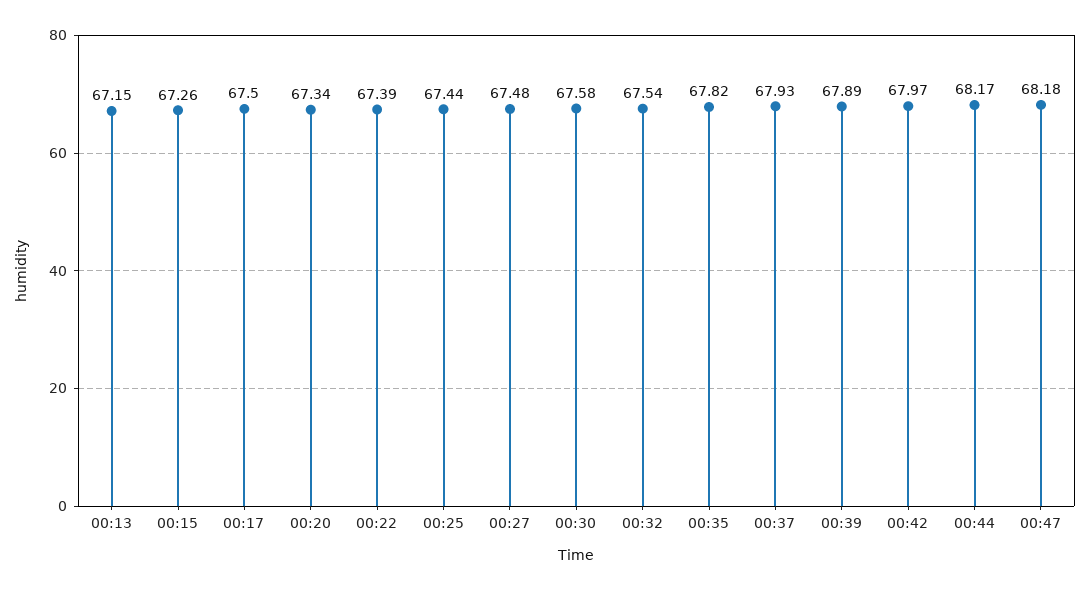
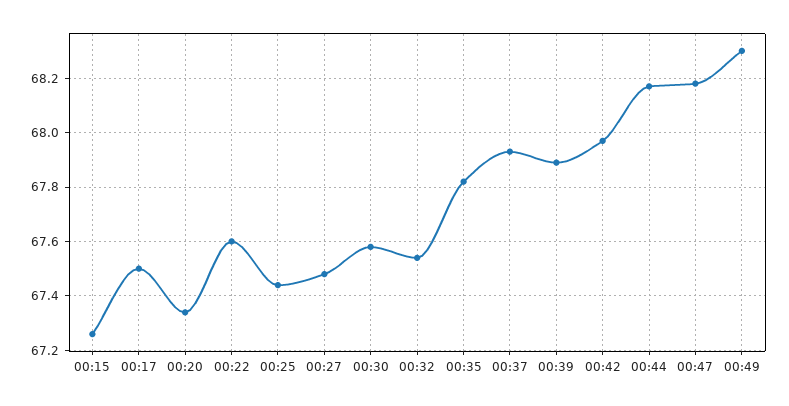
00:13: 67.15 -> none
00:22: 67.39 -> 67.6
00:49: none -> 68.3

